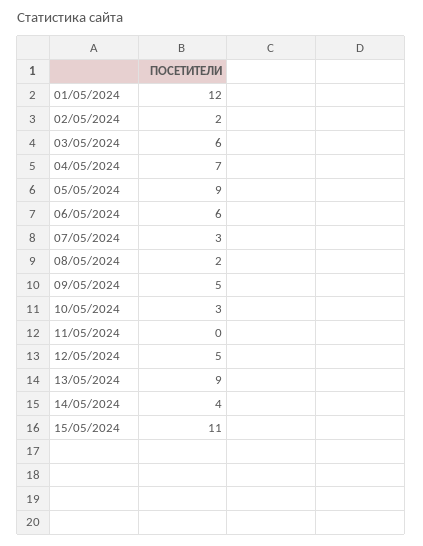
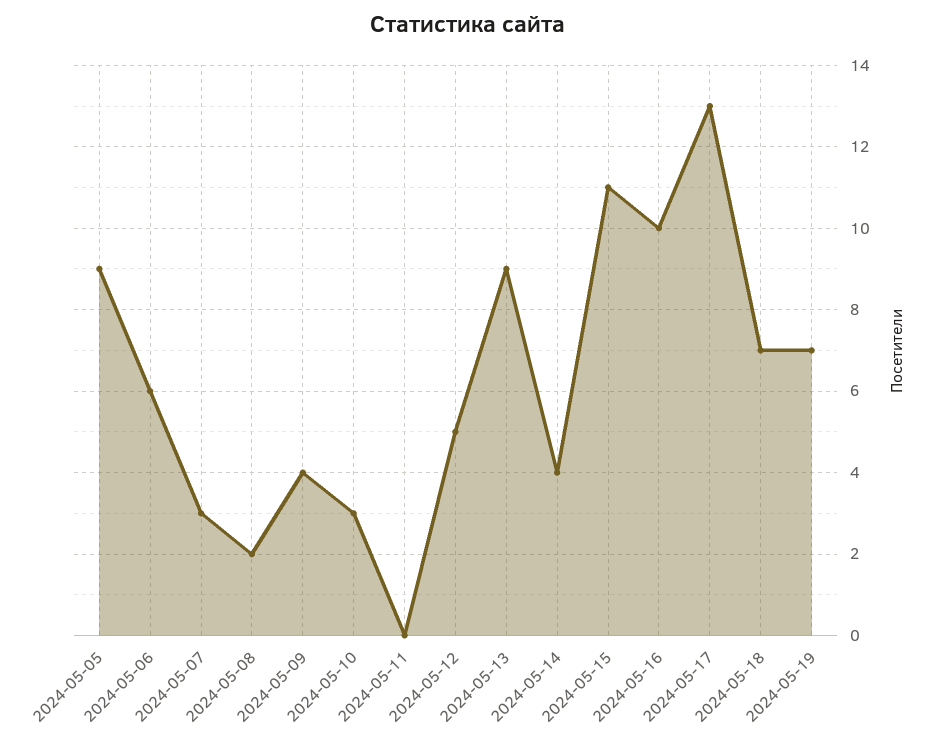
01/05/2024: 12 -> none
02/05/2024: 2 -> none
03/05/2024: 6 -> none
04/05/2024: 7 -> none
09/05/2024: 5 -> 4
2024-05-16: none -> 10
2024-05-17: none -> 13
2024-05-18: none -> 7
2024-05-19: none -> 7

